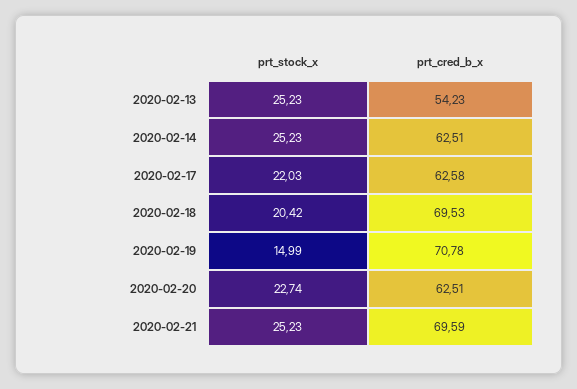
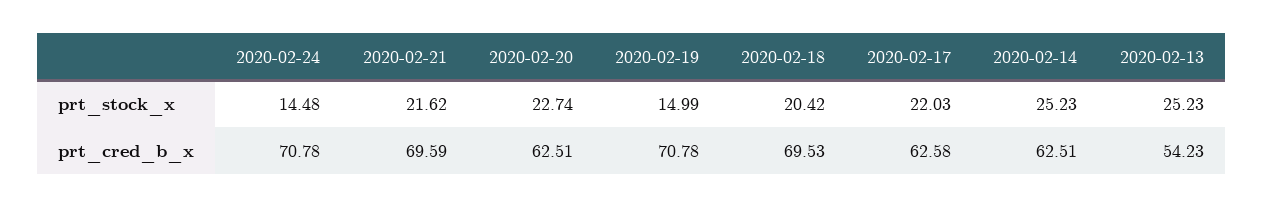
prt_stock_x, 2020-02-21: 25.23 -> 21.62
prt_stock_x, 2020-02-24: none -> 14.48
prt_cred_b_x, 2020-02-24: none -> 70.78

